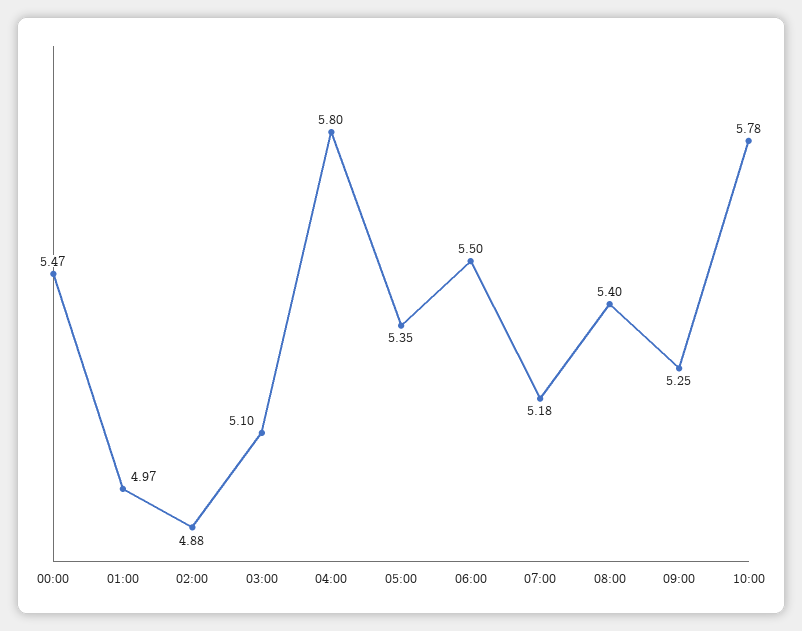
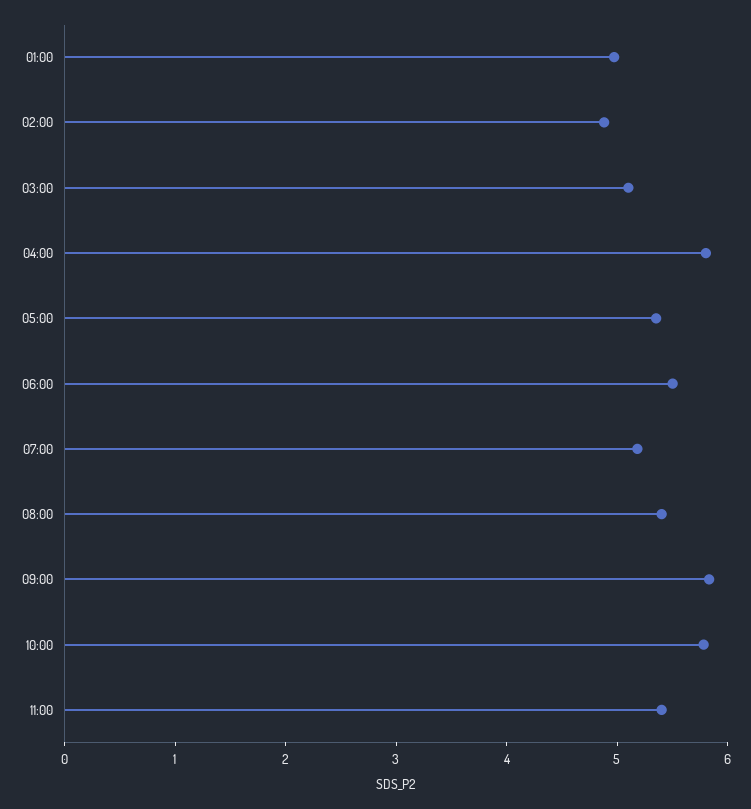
00:00: 5.47 -> none
09:00: 5.25 -> 5.8
11:00: none -> 5.4

